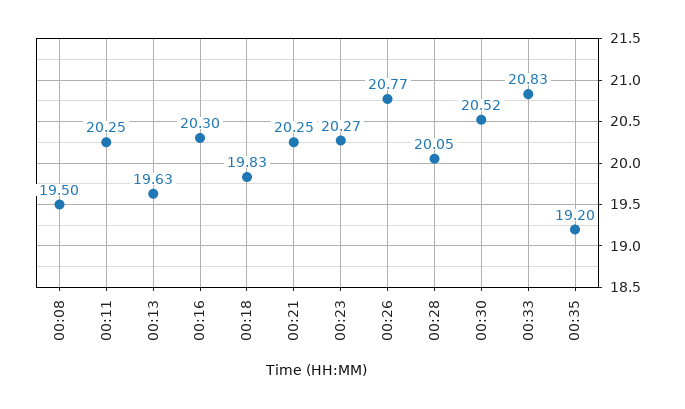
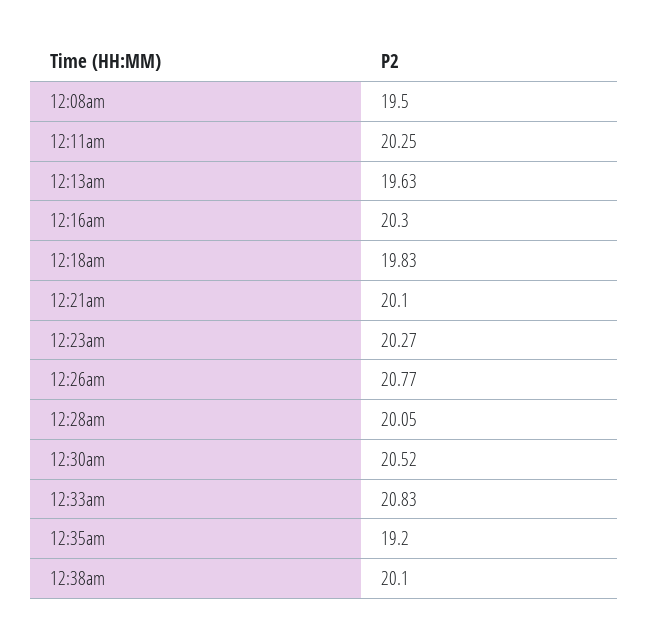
00:21: 20.25 -> 20.1
12:38am: none -> 20.1

